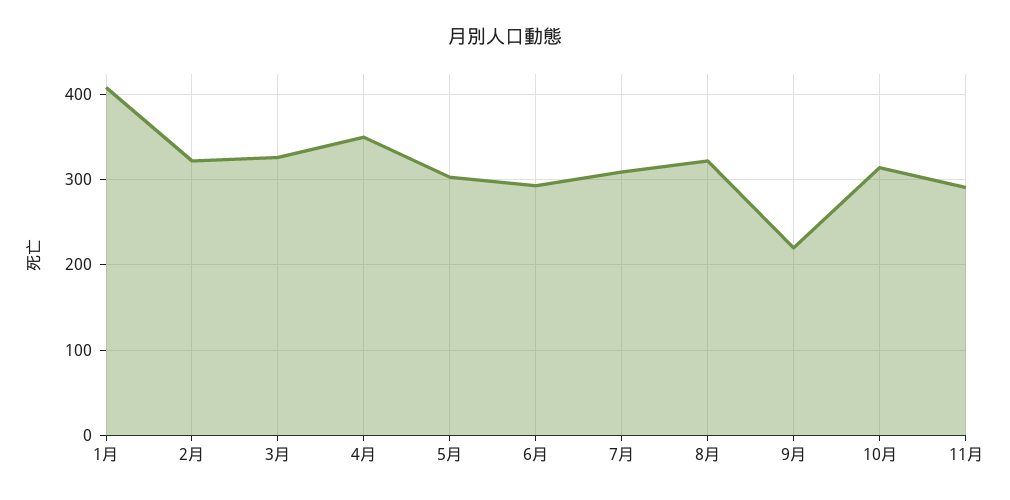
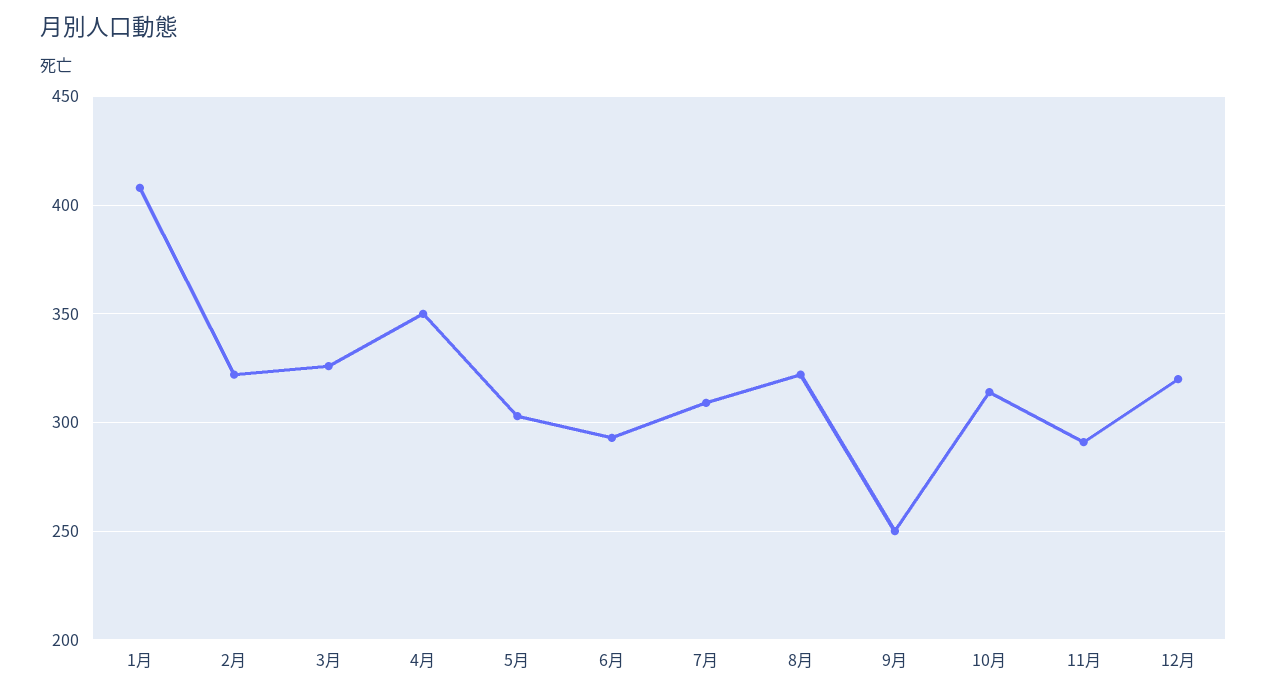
9月: 220 -> 250
12月: none -> 320

